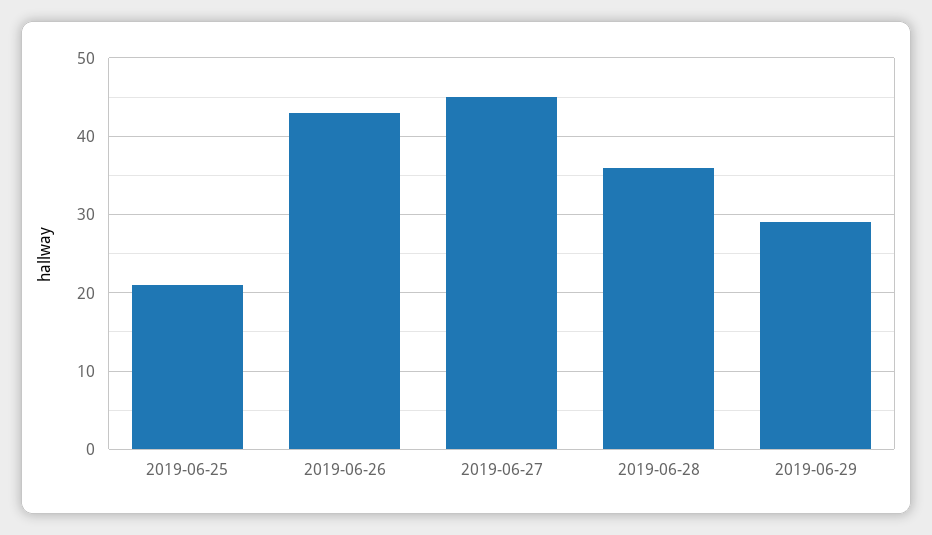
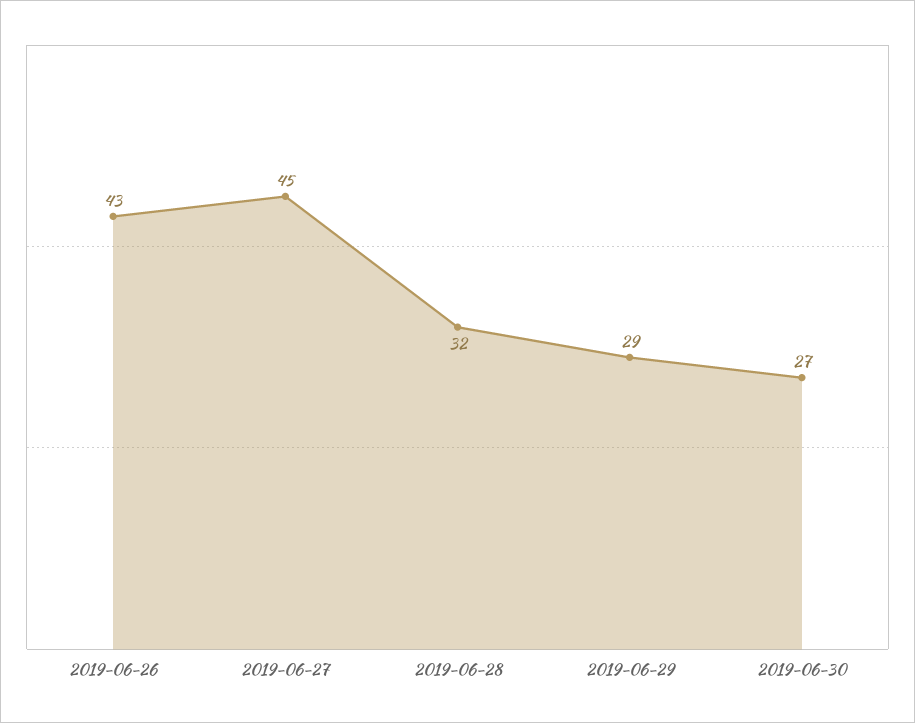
2019-06-25: 21 -> none
2019-06-28: 36 -> 32
2019-06-30: none -> 27

